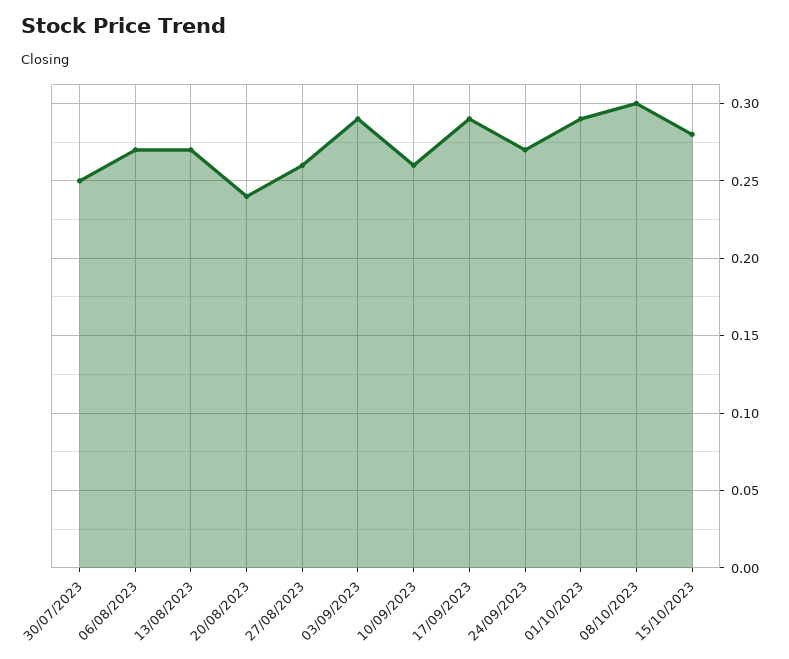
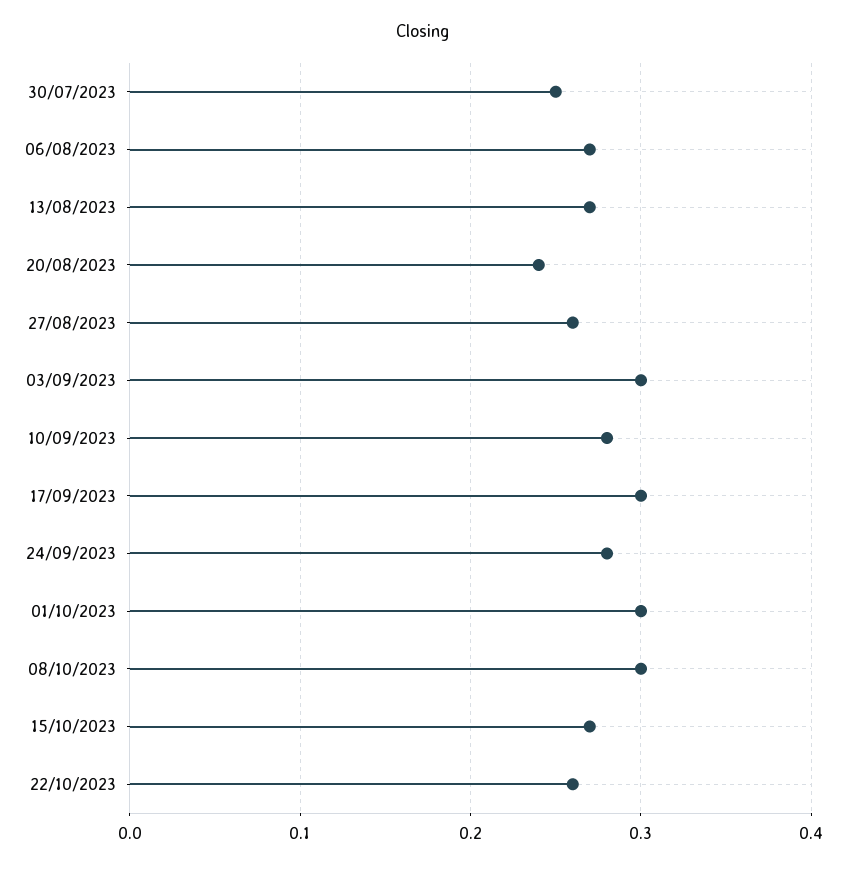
03/09/2023: 0.29 -> 0.3
10/09/2023: 0.26 -> 0.28
17/09/2023: 0.29 -> 0.3
24/09/2023: 0.27 -> 0.28
01/10/2023: 0.29 -> 0.3
15/10/2023: 0.28 -> 0.27
22/10/2023: none -> 0.26

